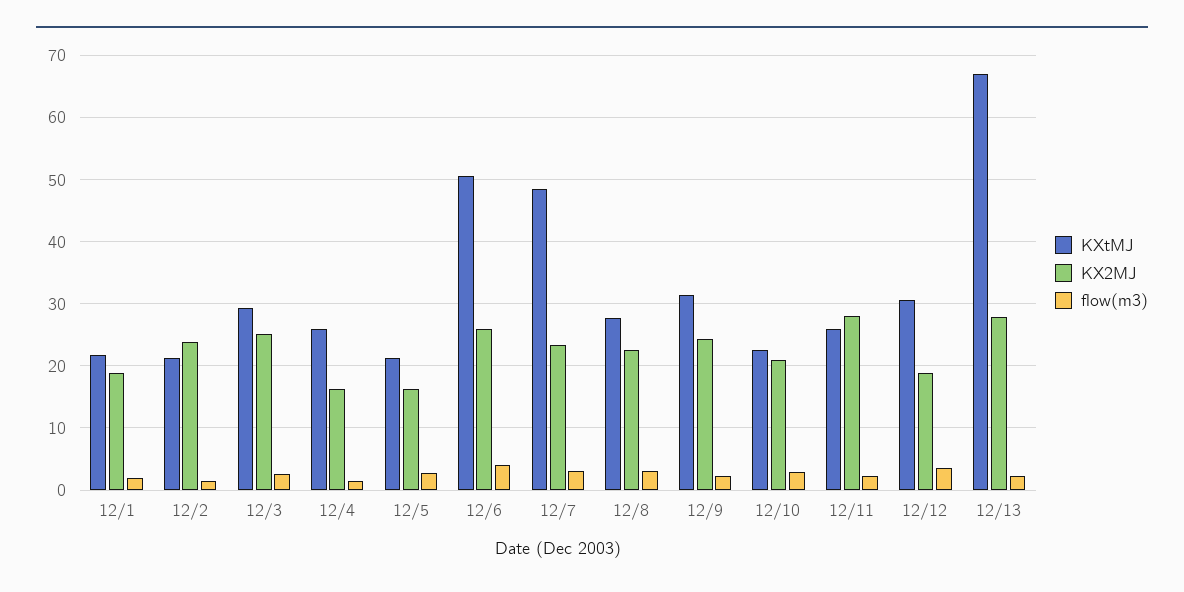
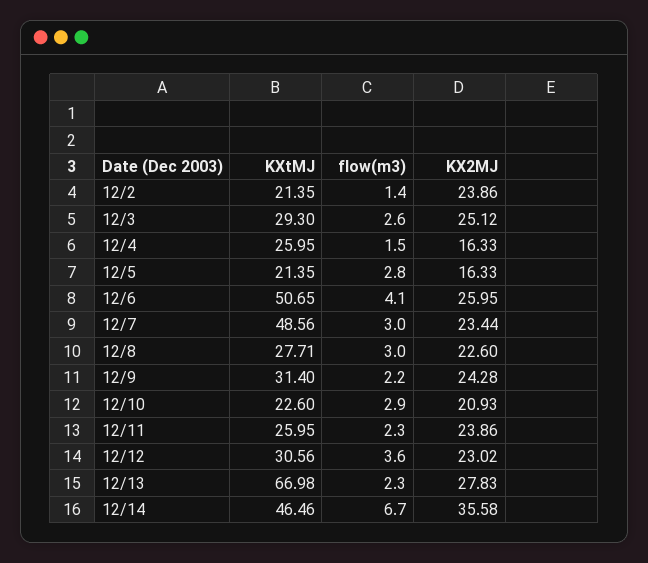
KXtMJ, 12/1: 22 -> none
KX2MJ, 12/1: 19 -> none
flow(m3), 12/1: 2 -> none
KX2MJ, 12/11: 28 -> 23.86
KX2MJ, 12/12: 19 -> 23.02
KXtMJ, 12/14: none -> 46.46
flow(m3), 12/14: none -> 6.7
KX2MJ, 12/14: none -> 35.58

